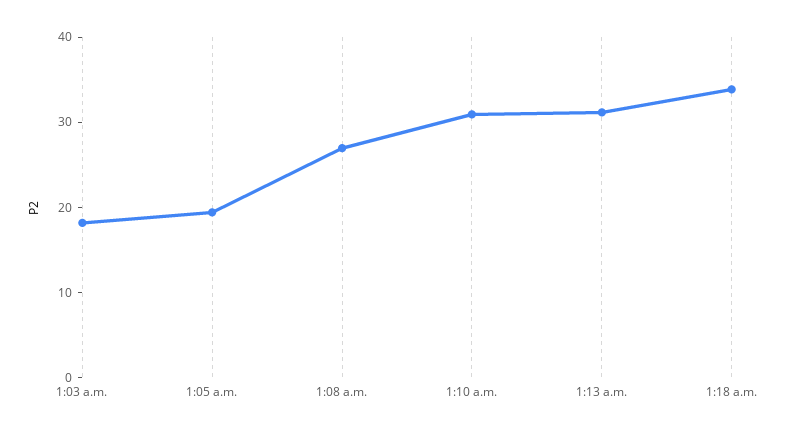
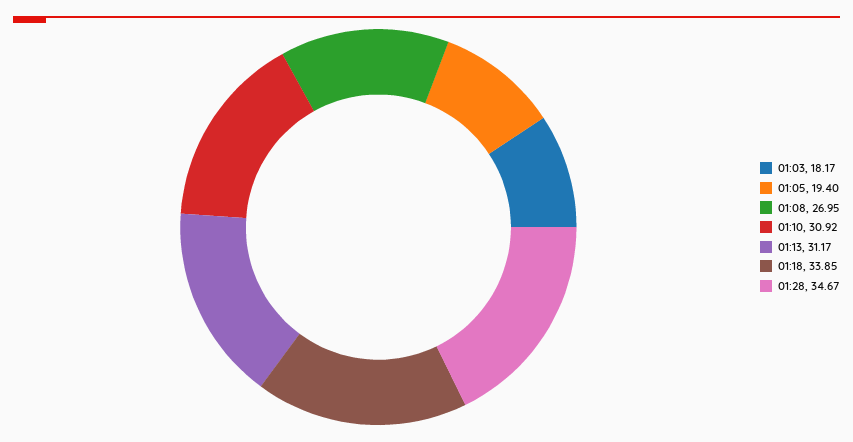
01:28: none -> 34.67

